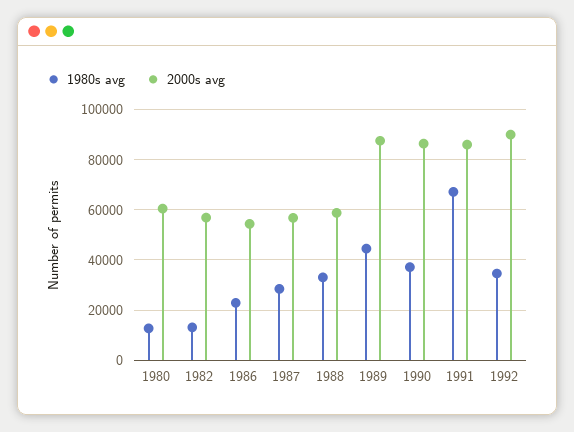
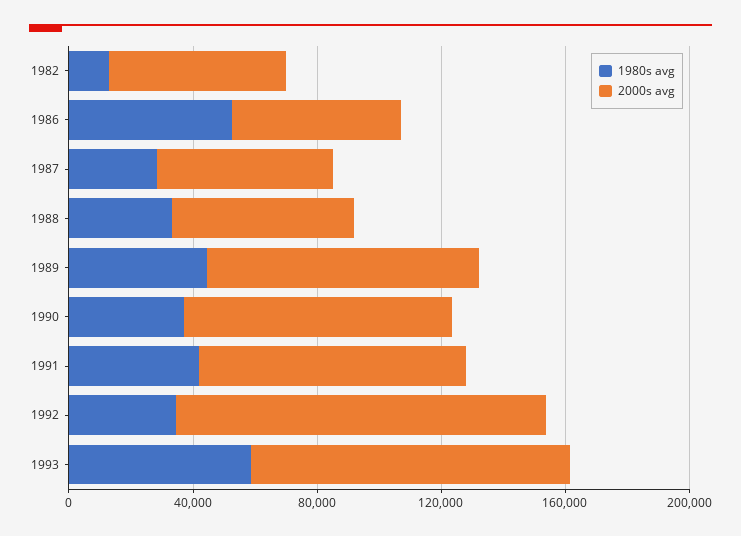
1980s avg, 1980: 12500 -> none
2000s avg, 1980: 60000 -> none
1980s avg, 1986: 22500 -> 50000
1980s avg, 1991: 67500 -> 40000
2000s avg, 1992: 90000 -> 120000
1980s avg, 1993: none -> 60000
2000s avg, 1993: none -> 100000

